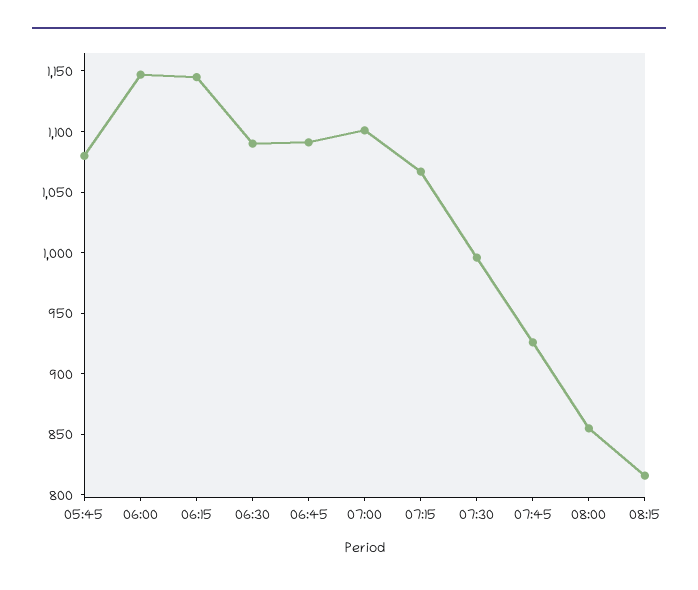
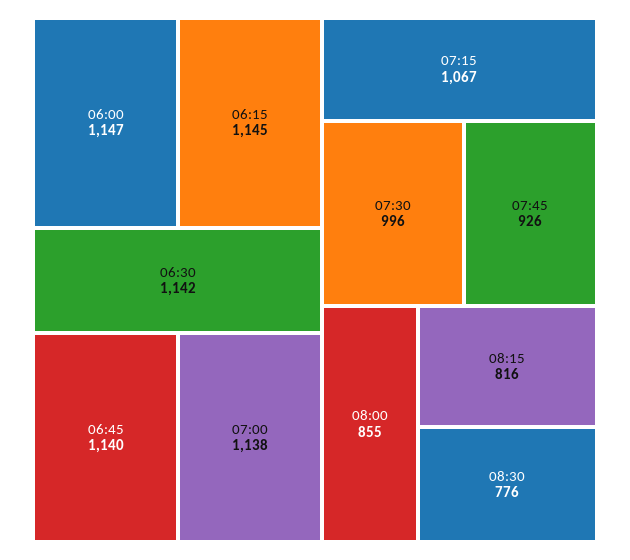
05:45: 1080 -> none
06:30: 1090 -> 1142
06:45: 1090 -> 1140
07:00: 1100 -> 1138
08:30: none -> 776

